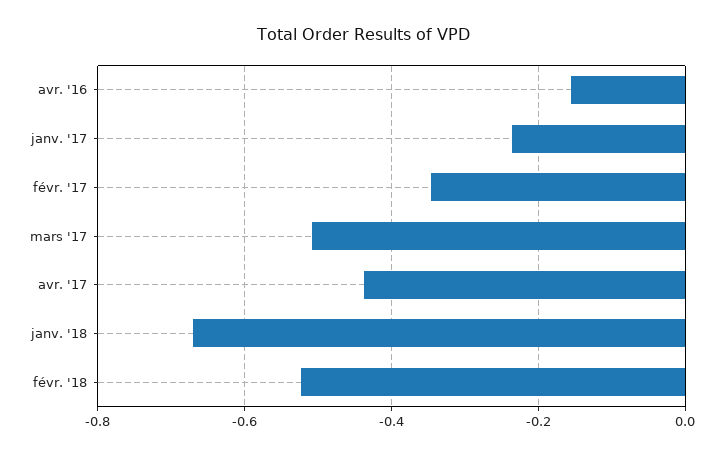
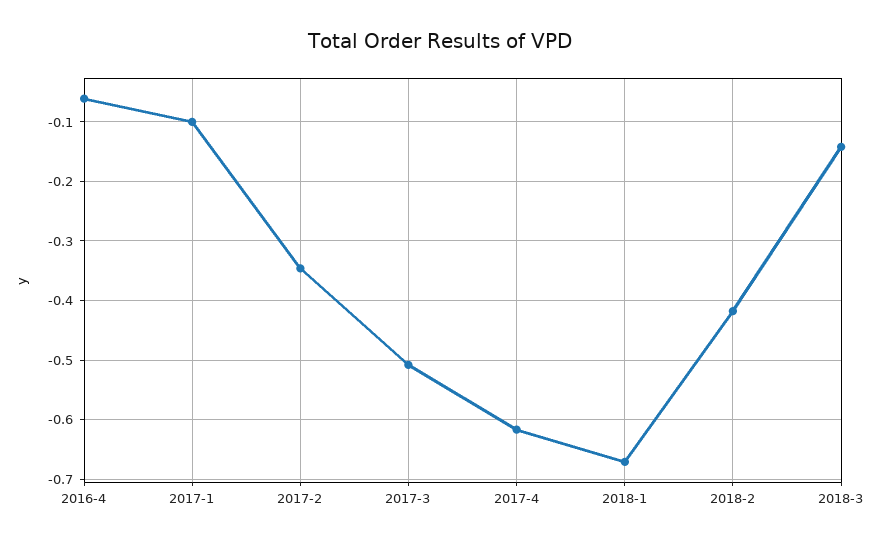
avr. '16: -0.16 -> -0.06
janv. '17: -0.24 -> -0.1
avr. '17: -0.44 -> -0.62
févr. '18: -0.52 -> -0.42
2018-3: none -> -0.14

